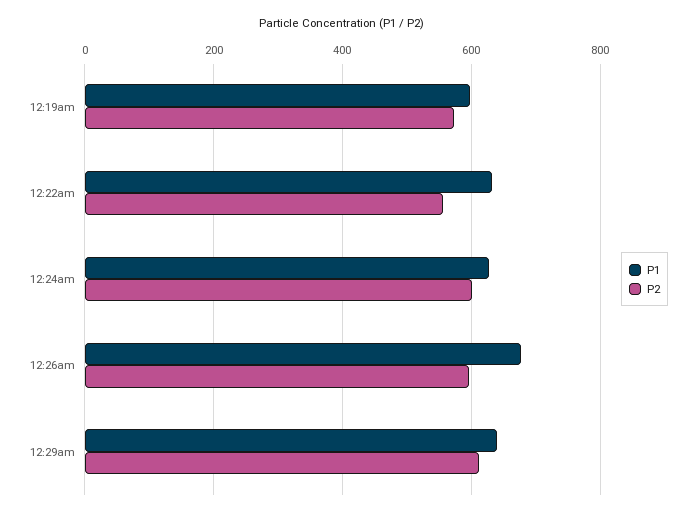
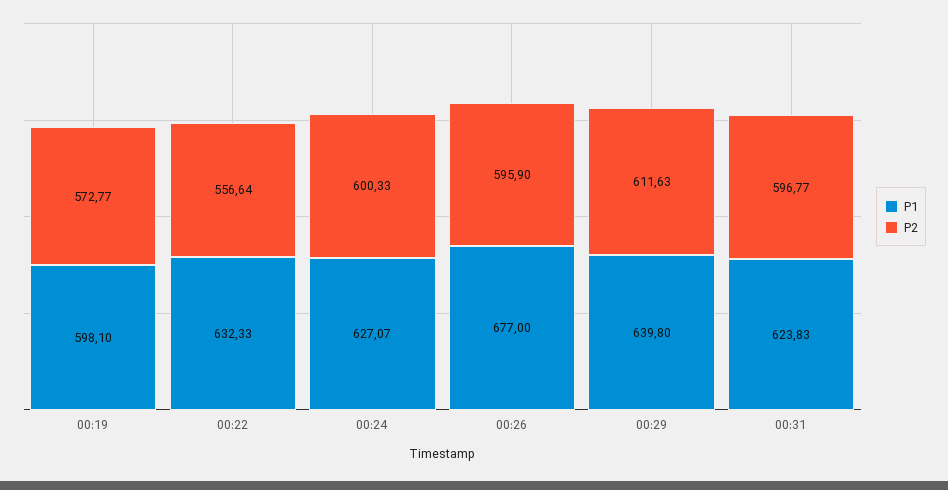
P1, 00:31: none -> 623.83
P2, 00:31: none -> 596.77

